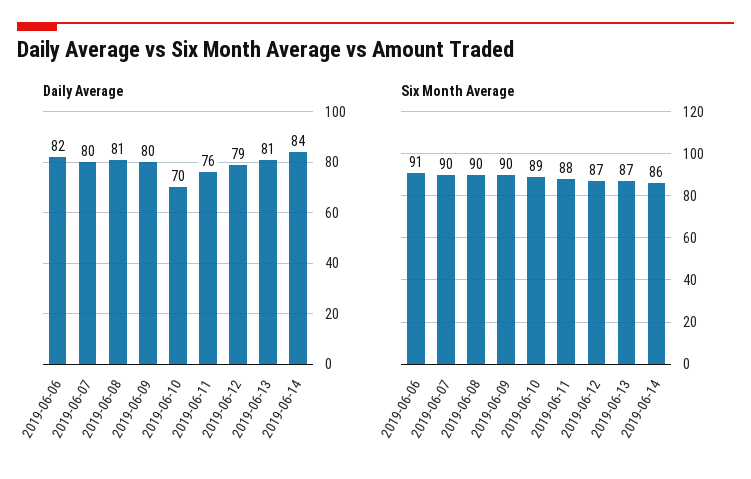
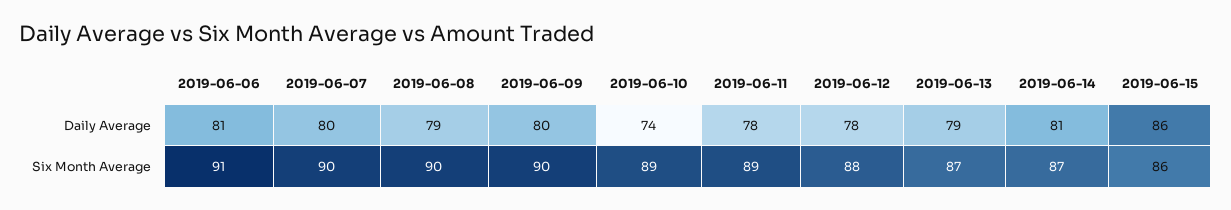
Daily Average, 2019-06-06: 82 -> 81
Daily Average, 2019-06-08: 81 -> 79
Daily Average, 2019-06-10: 70 -> 74
Daily Average, 2019-06-11: 76 -> 78
Daily Average, 2019-06-12: 79 -> 78
Daily Average, 2019-06-13: 81 -> 79
Daily Average, 2019-06-14: 84 -> 81
Six Month Average, 2019-06-11: 88 -> 89
Six Month Average, 2019-06-12: 87 -> 88
Six Month Average, 2019-06-14: 86 -> 87
Daily Average, 2019-06-15: none -> 86
Six Month Average, 2019-06-15: none -> 86

